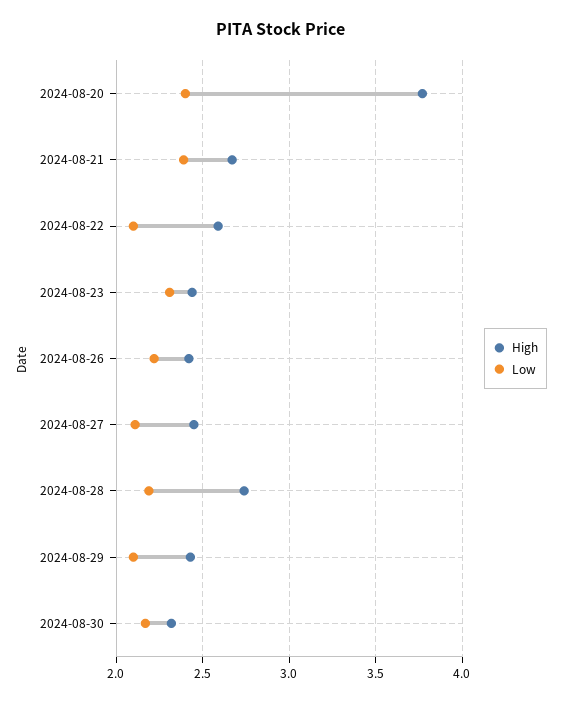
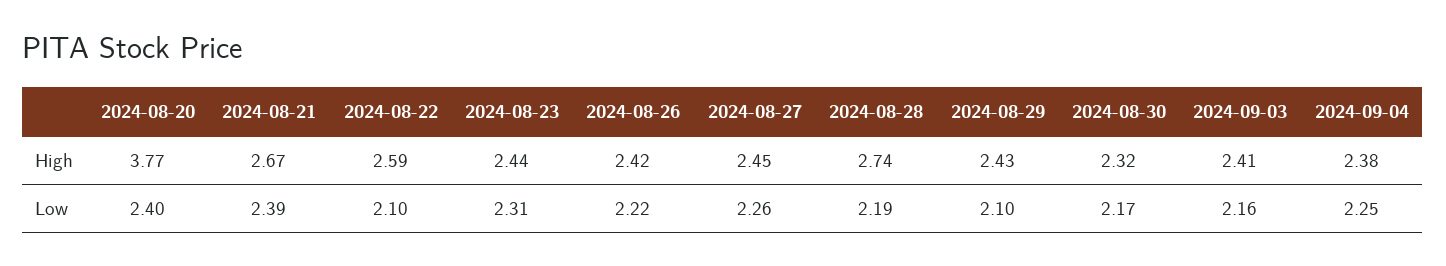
Low, 2024-08-27: 2.1 -> 2.26
High, 2024-09-03: none -> 2.41
High, 2024-09-04: none -> 2.38
Low, 2024-09-03: none -> 2.16
Low, 2024-09-04: none -> 2.25

